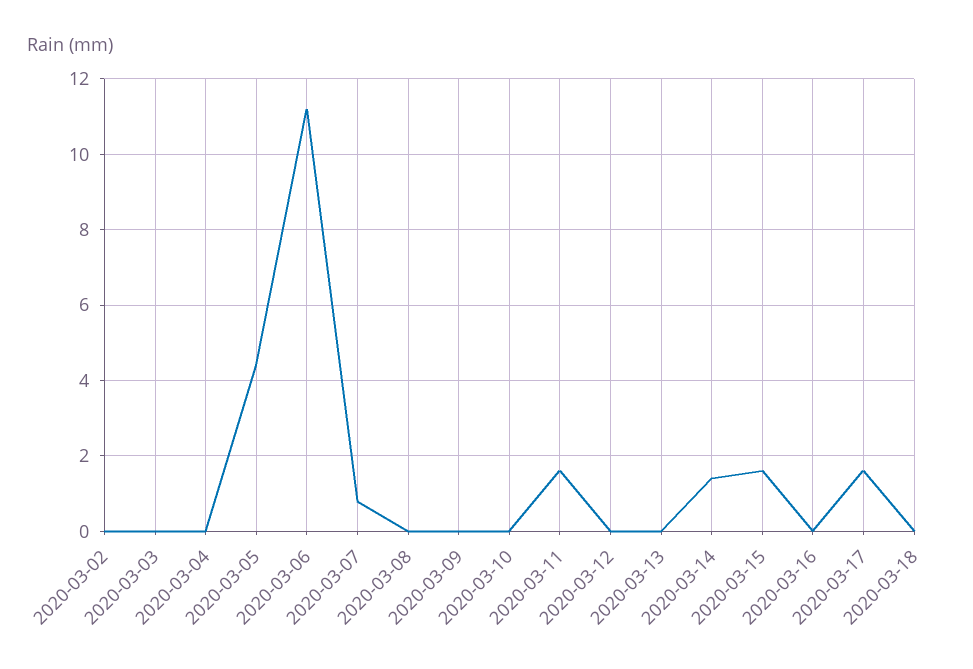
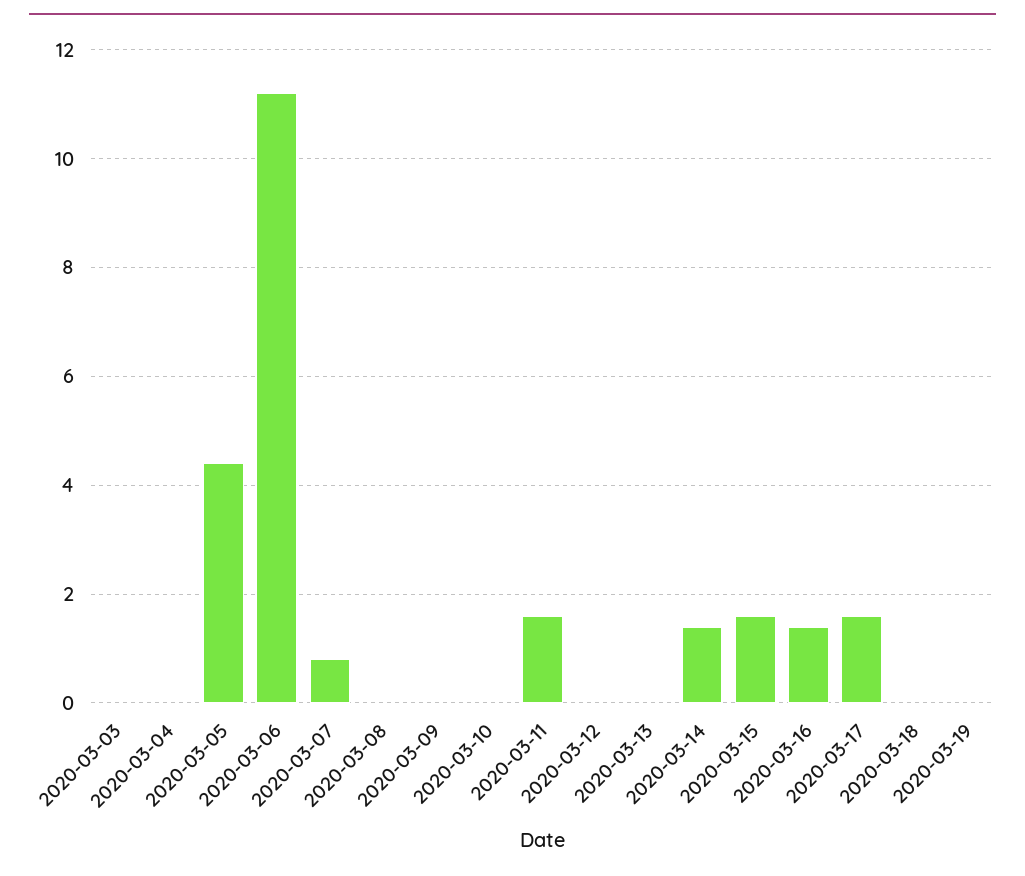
2020-03-02: 0 -> none
2020-03-16: 0 -> 1.5
2020-03-19: none -> 0

